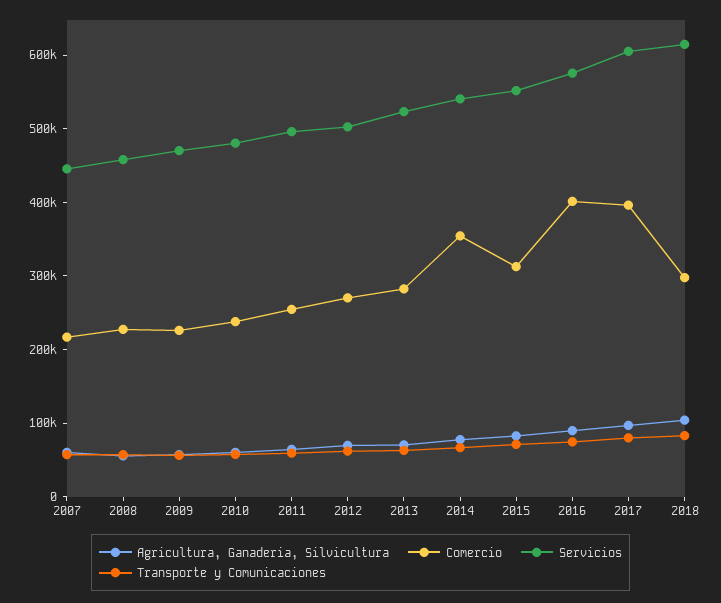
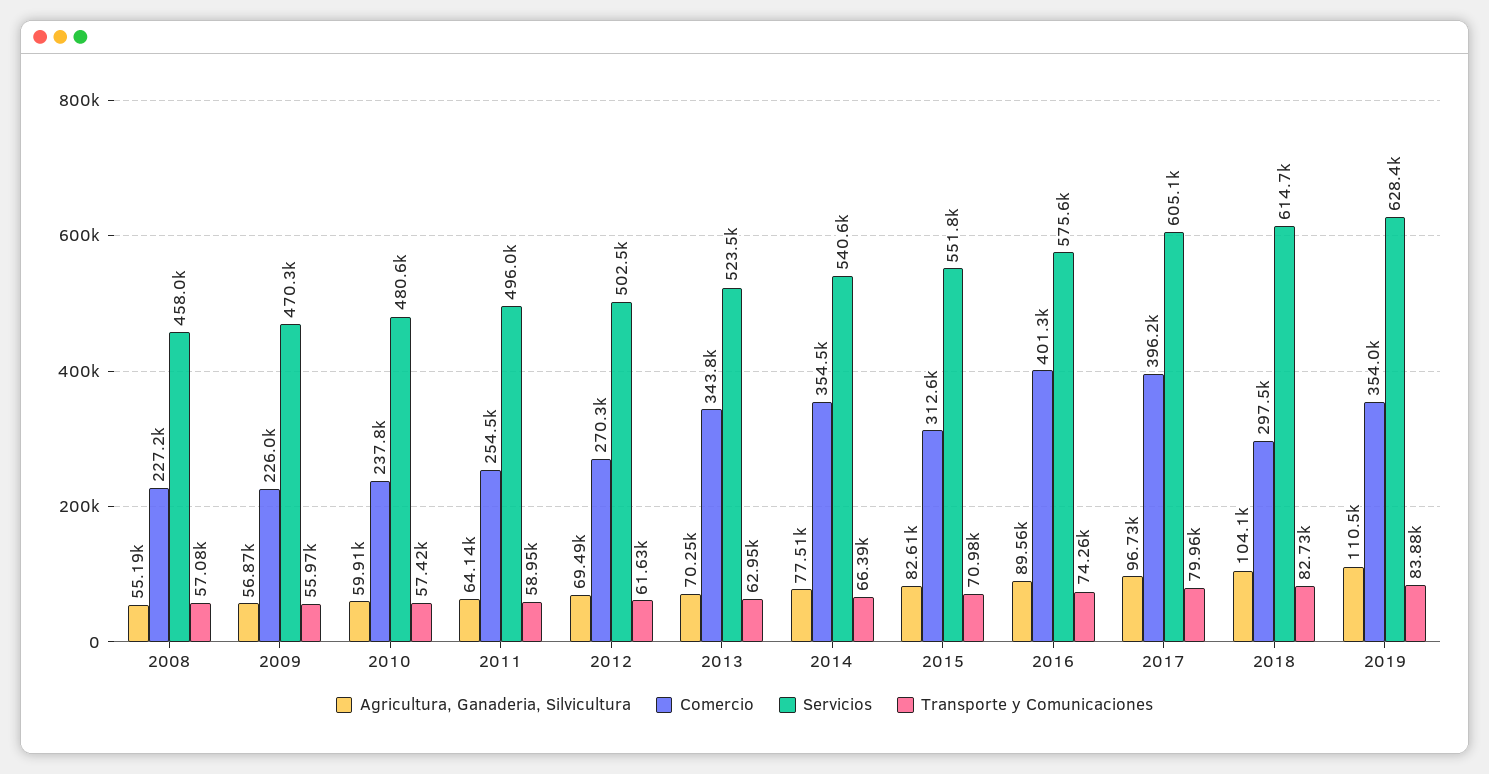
Agricultura, Ganaderia, Silvicultura, 2007: 60000 -> none
Comercio, 2007: 220000 -> none
Servicios, 2007: 440000 -> none
Transporte y Comunicaciones, 2007: 60000 -> none
Comercio, 2013: 280000 -> 343800
Agricultura, Ganaderia, Silvicultura, 2019: none -> 110500
Comercio, 2019: none -> 354000
Servicios, 2019: none -> 628400
Transporte y Comunicaciones, 2019: none -> 83880

